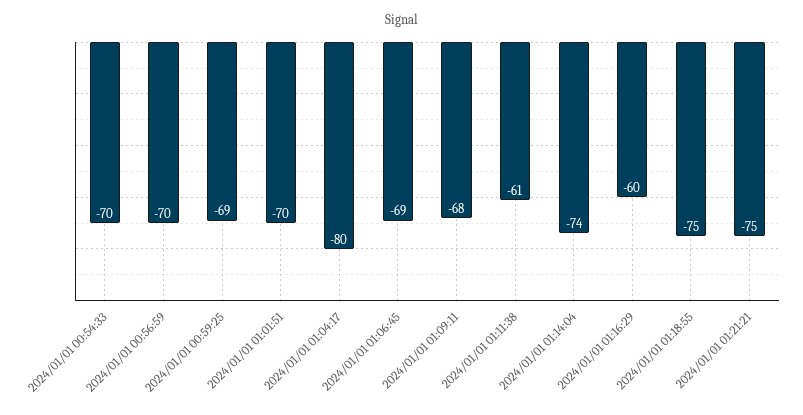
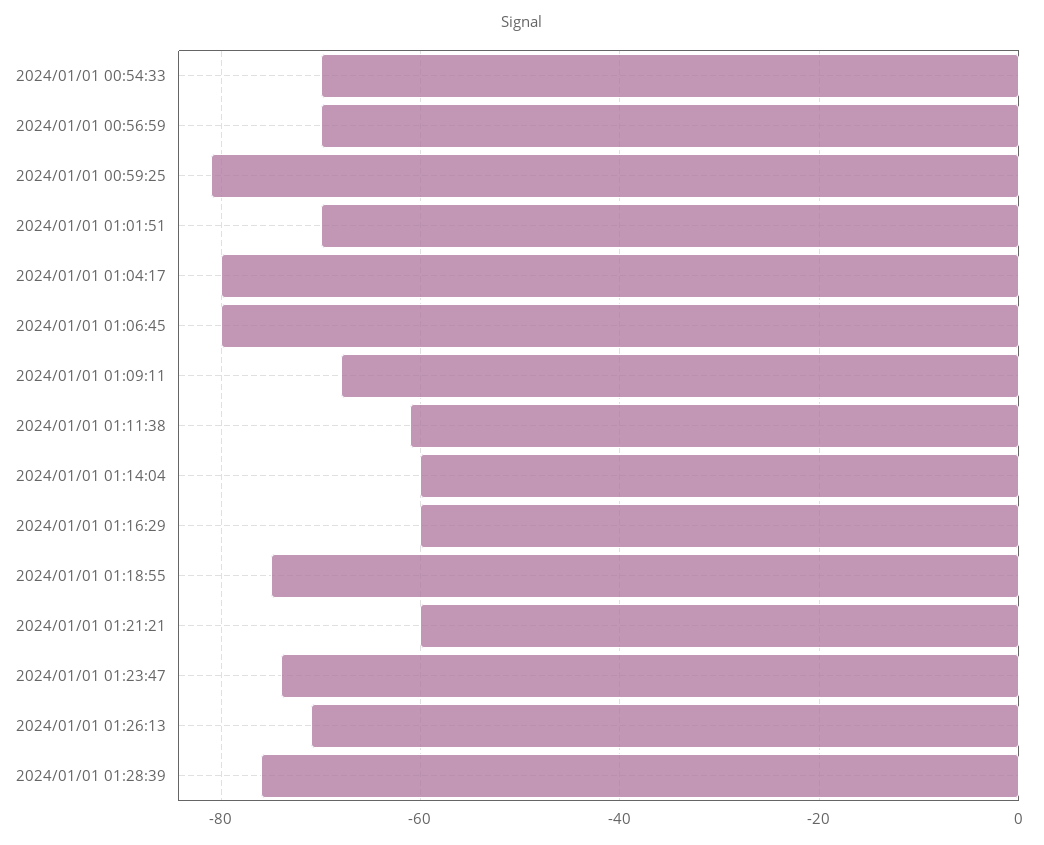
2024/01/01 00:59:25: -69 -> -80
2024/01/01 01:06:45: -69 -> -80
2024/01/01 01:14:04: -74 -> -60
2024/01/01 01:21:21: -75 -> -60
2024/01/01 01:23:47: none -> -75
2024/01/01 01:26:13: none -> -70
2024/01/01 01:28:39: none -> -75

